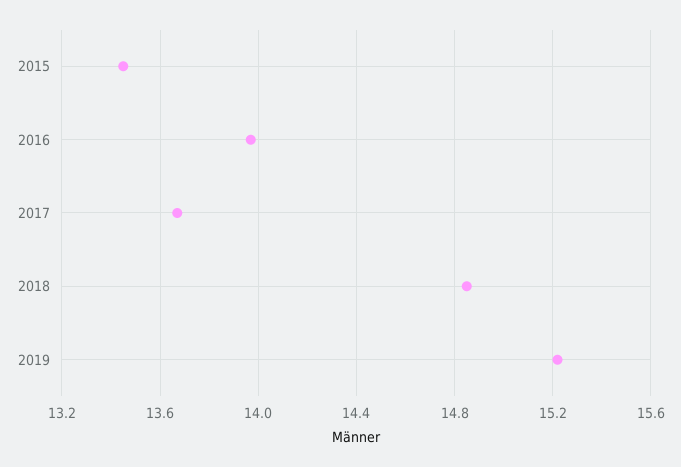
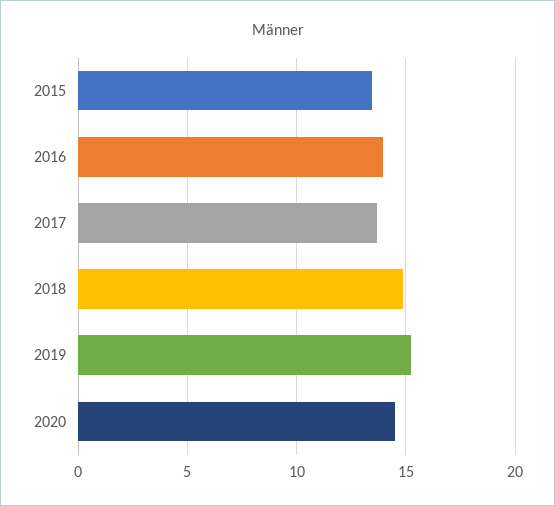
2020: none -> 14.5

